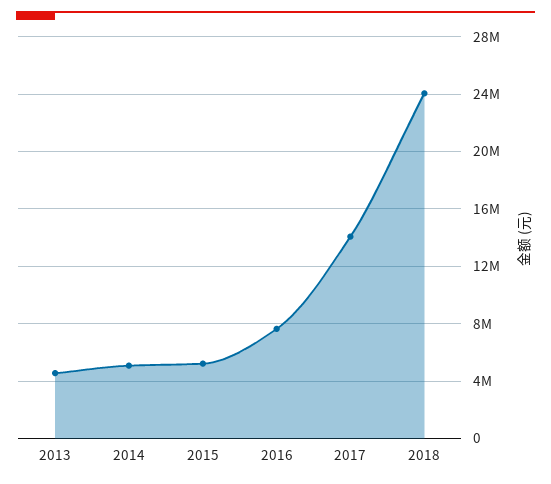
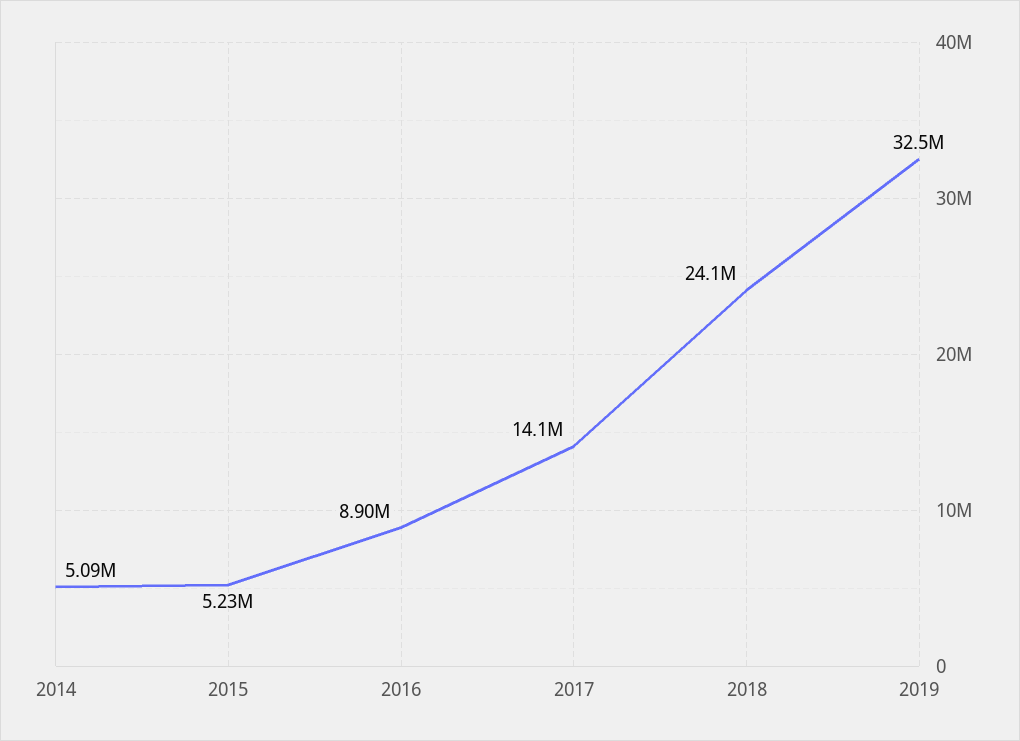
2013: 4500000 -> none
2016: 7500000 -> 8900000
2019: none -> 32500000

